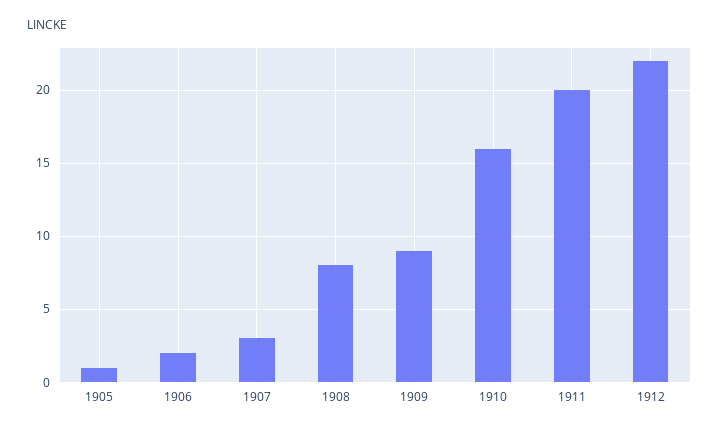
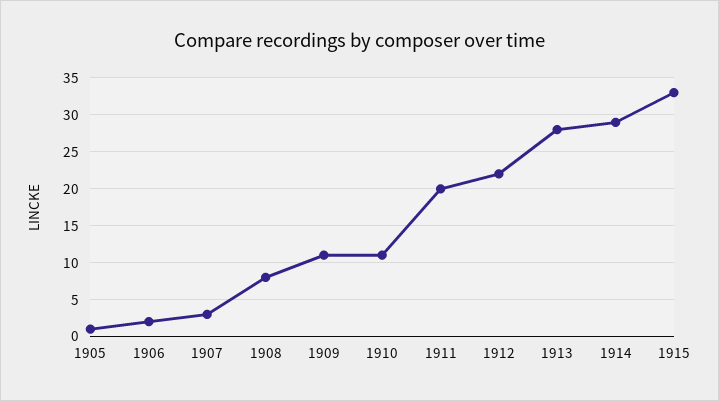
1909: 9 -> 11
1910: 16 -> 11
1913: none -> 28
1914: none -> 29
1915: none -> 33

